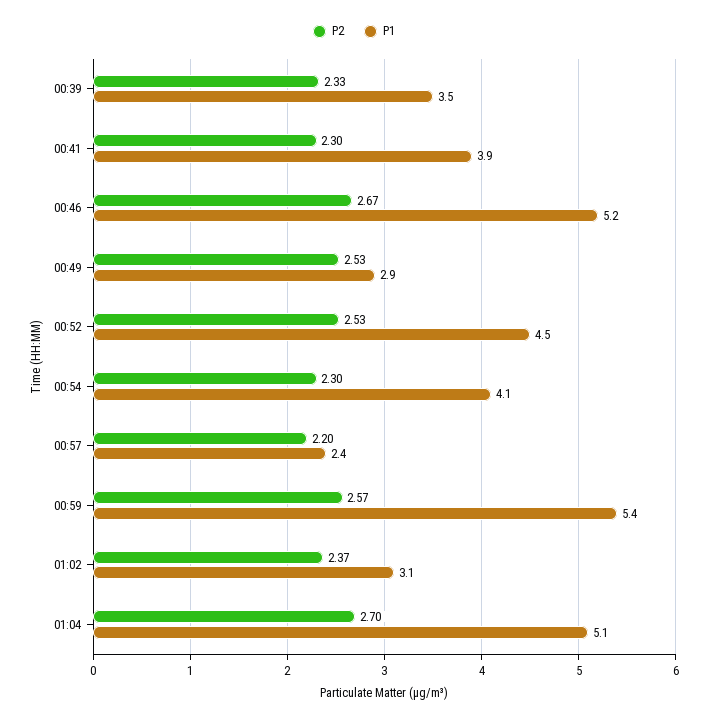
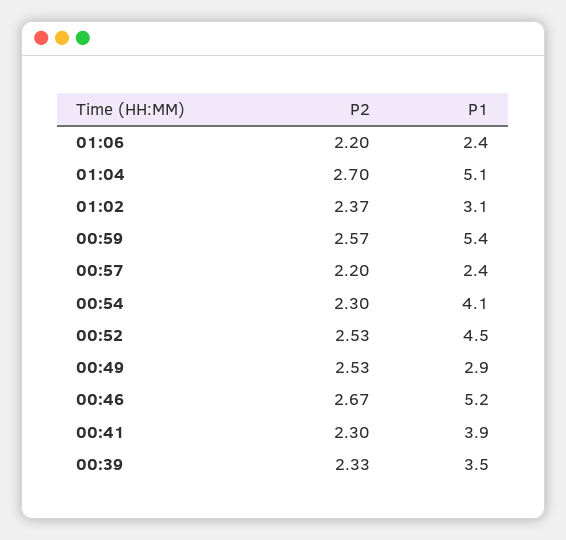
P2, 01:06: none -> 2.2
P1, 01:06: none -> 2.4

